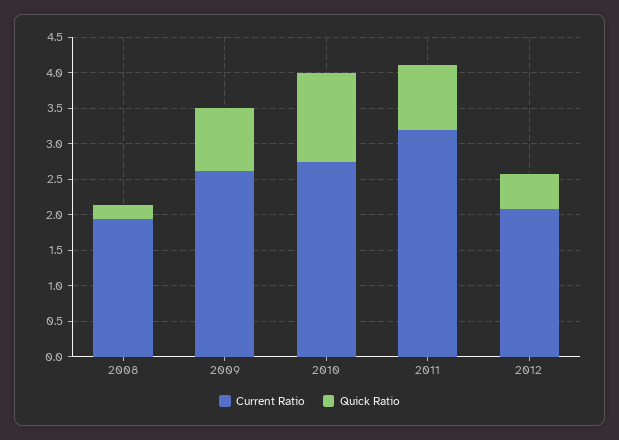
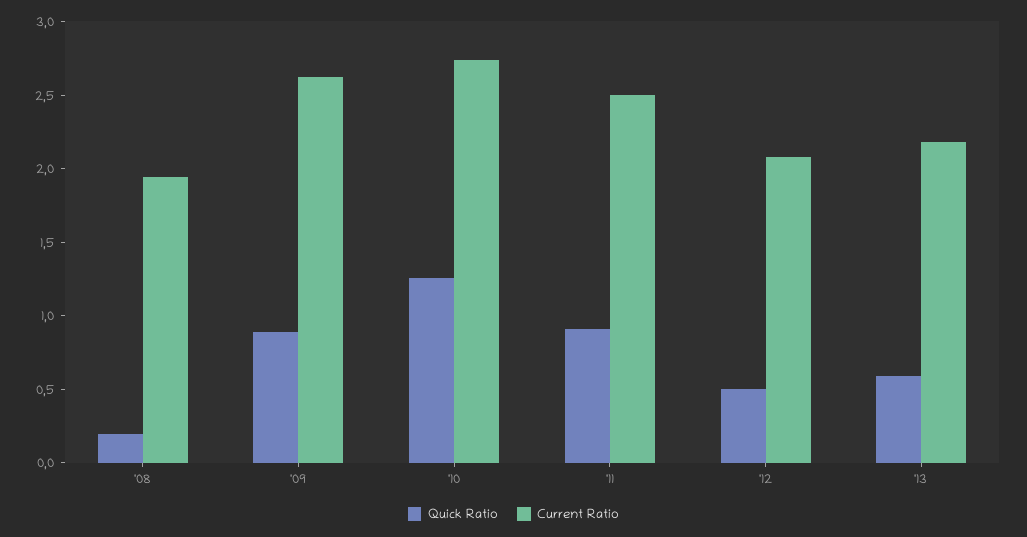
Current Ratio, 2011: 3.25 -> 2.5
Quick Ratio, '13: none -> 0.6
Current Ratio, '13: none -> 2.2

